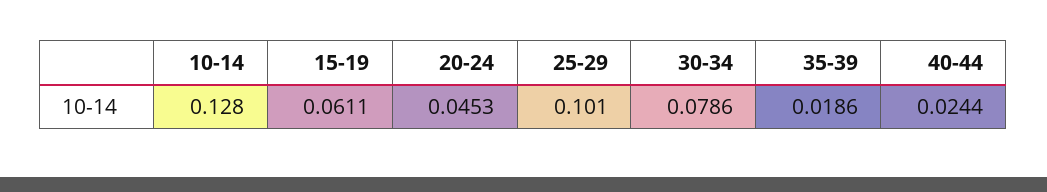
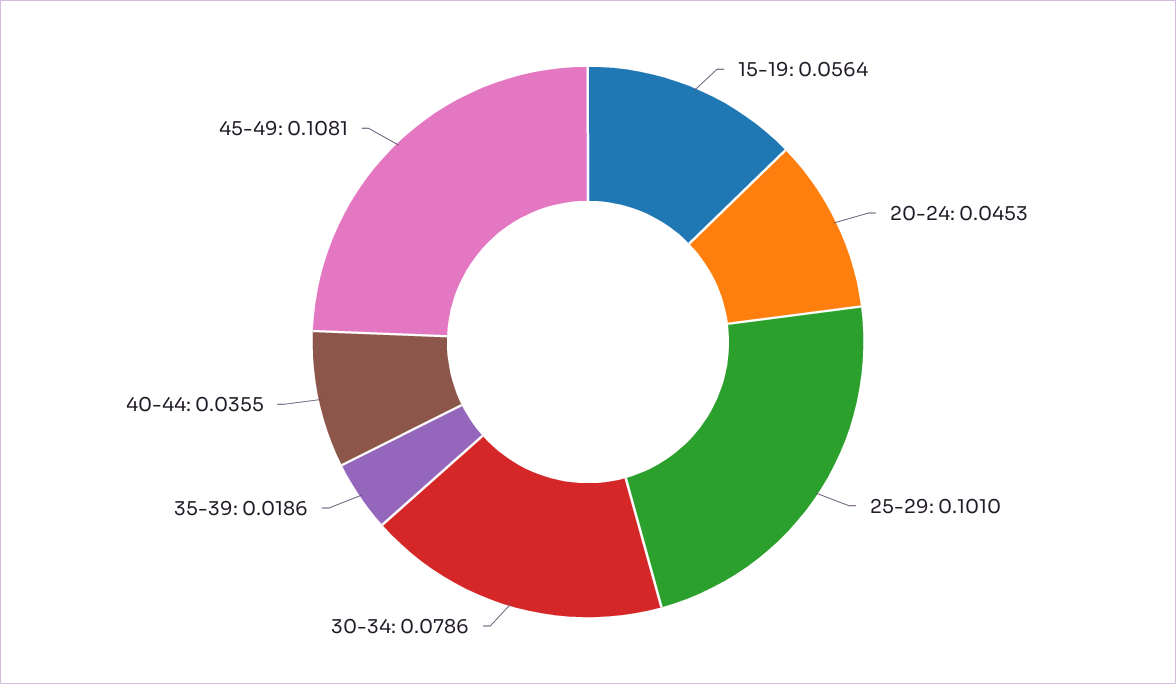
10-14: 0.128 -> none
15-19: 0.0611 -> 0.0564
40-44: 0.0244 -> 0.0355
45-49: none -> 0.1081

